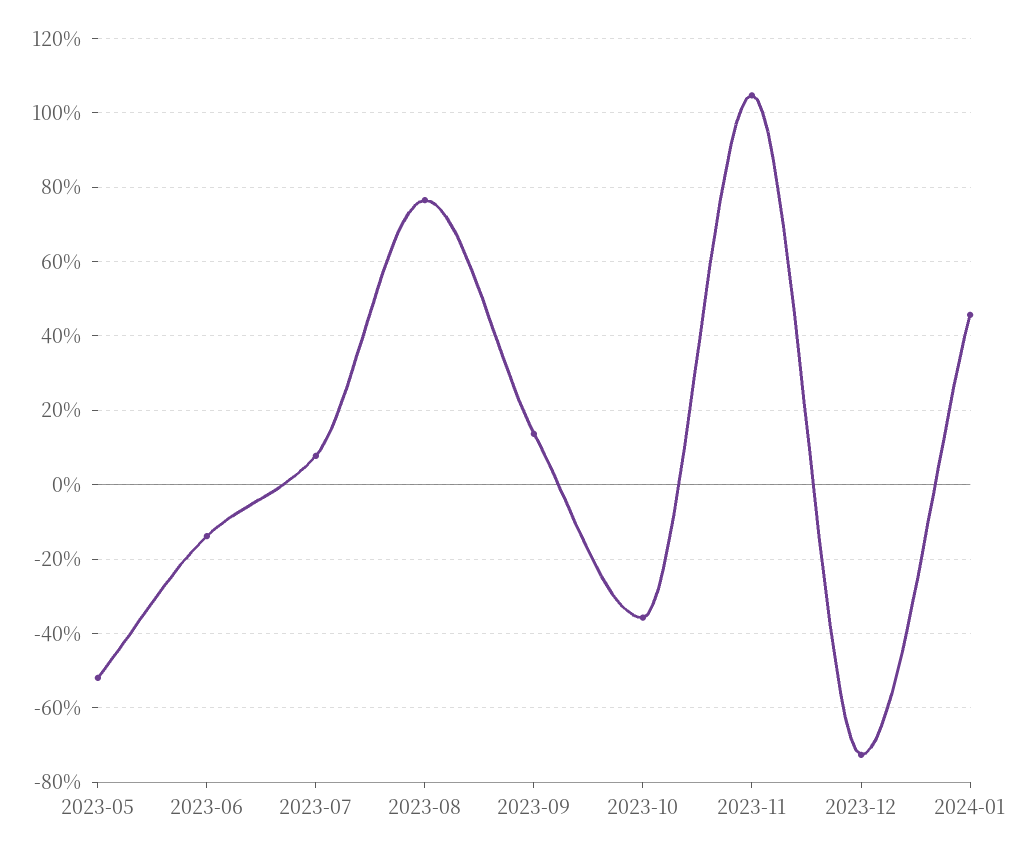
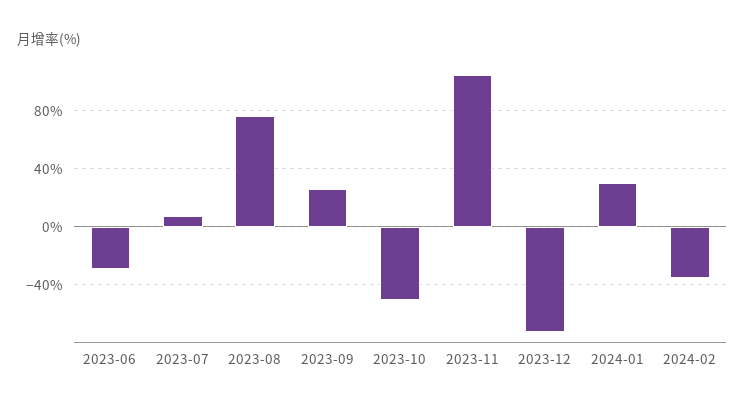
2023-05: -52 -> none
2023-06: -14 -> -30
2023-09: 14 -> 25
2023-10: -36 -> -50
2024-01: 46 -> 30
2024-02: none -> -35

